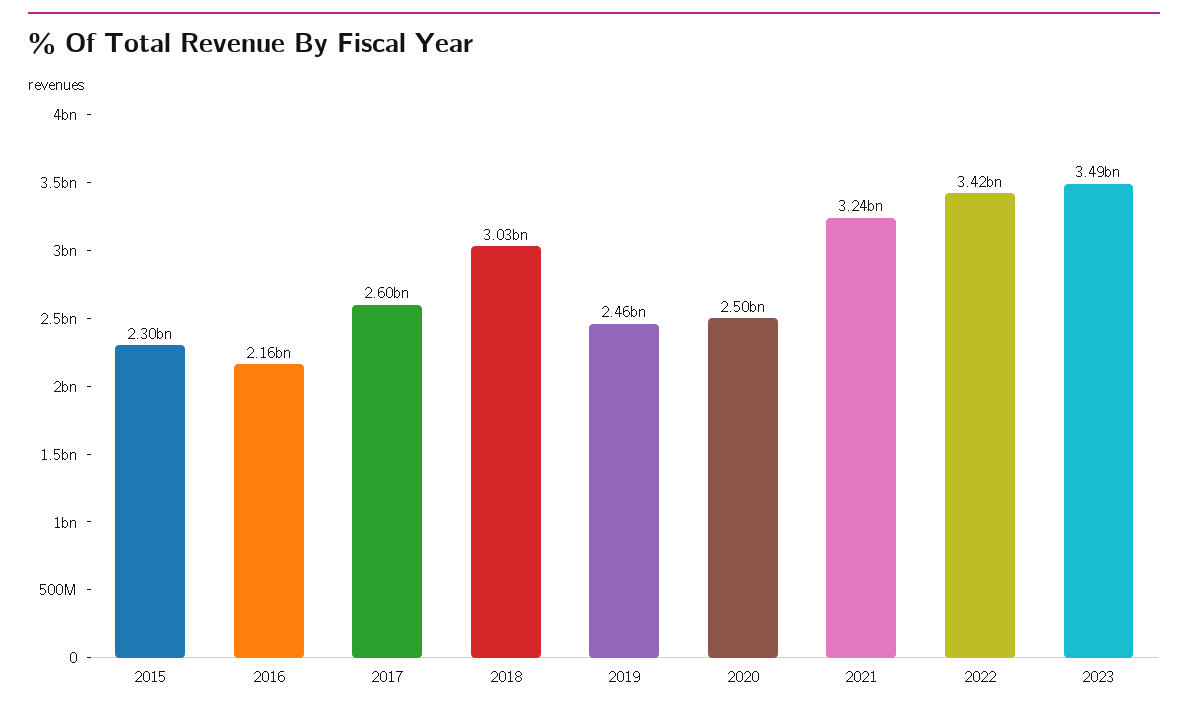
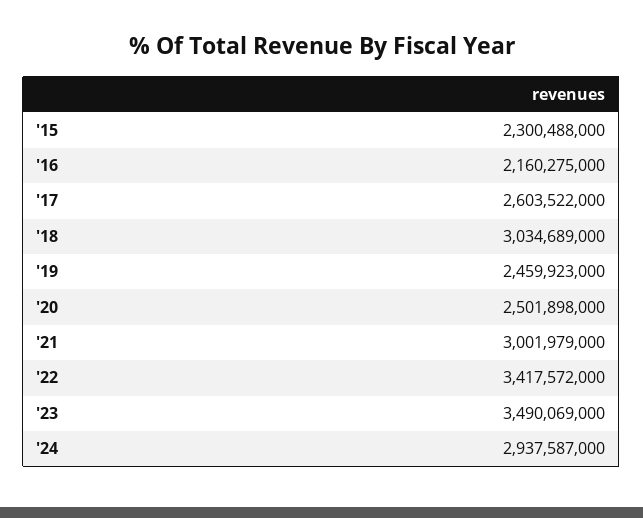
2021: 3240000000 -> 3001979000
'24: none -> 2937587000

